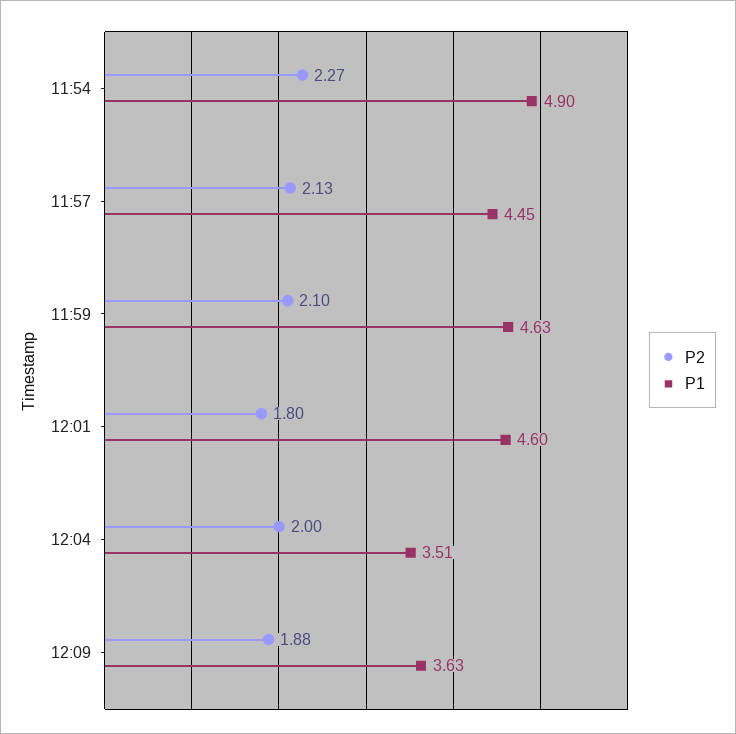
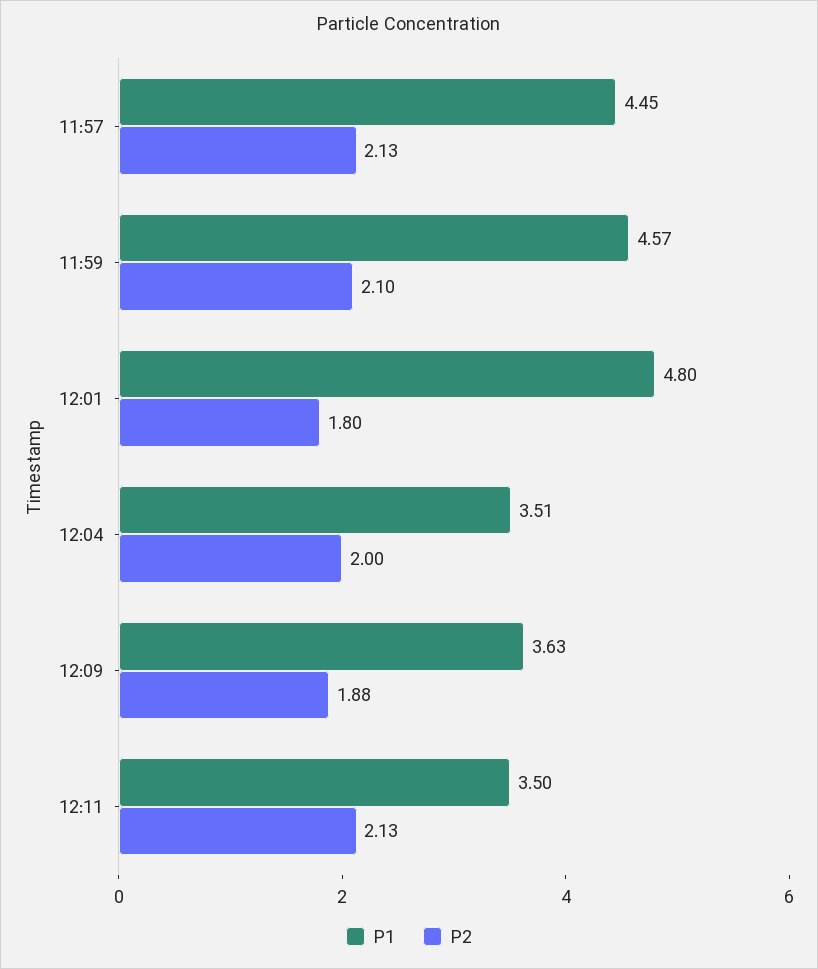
P2, 11:54: 2.27 -> none
P1, 11:54: 4.9 -> none
P1, 11:59: 4.63 -> 4.57
P1, 12:01: 4.6 -> 4.8
P1, 12:11: none -> 3.5
P2, 12:11: none -> 2.13

